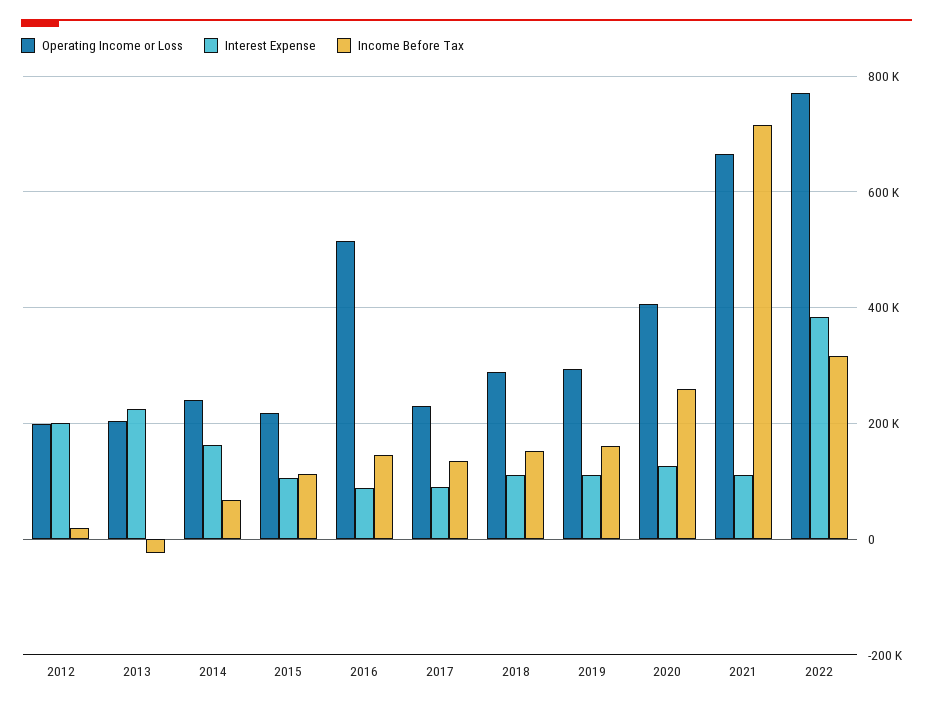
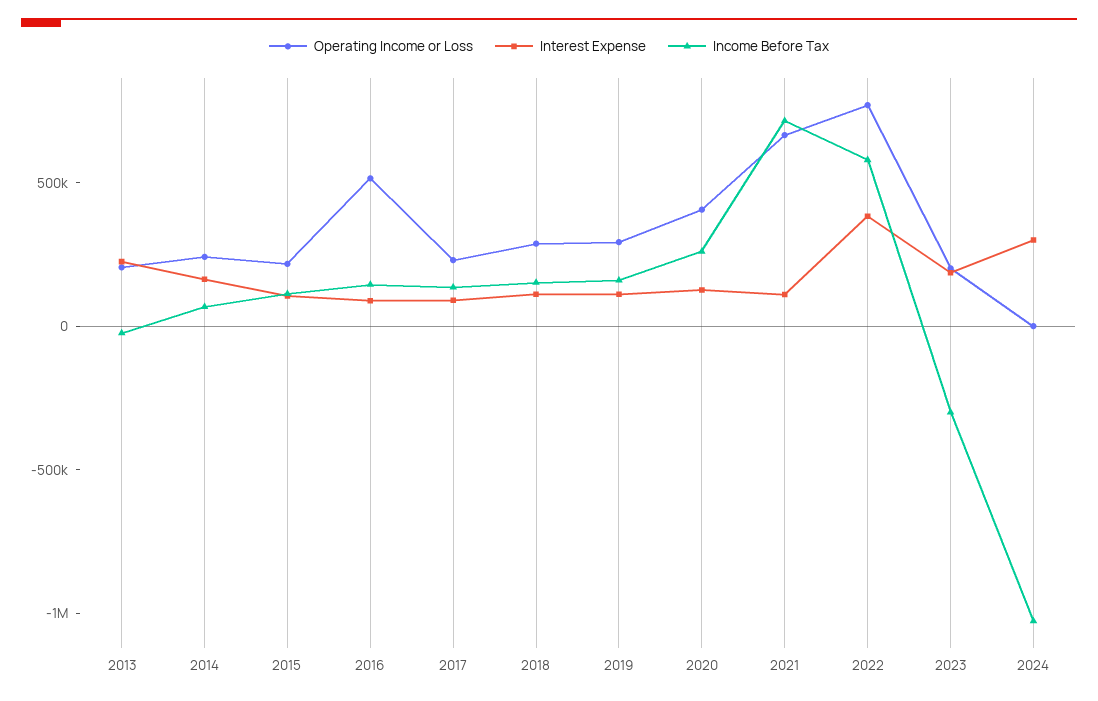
Operating Income or Loss, 2012: 200000 -> none
Interest Expense, 2012: 200000 -> none
Income Before Tax, 2012: 20000 -> none
Income Before Tax, 2022: 320000 -> 600000
Operating Income or Loss, 2023: none -> 200000
Interest Expense, 2023: none -> 200000
Income Before Tax, 2023: none -> -300000
Operating Income or Loss, 2024: none -> 0
Interest Expense, 2024: none -> 300000
Income Before Tax, 2024: none -> -1000000

